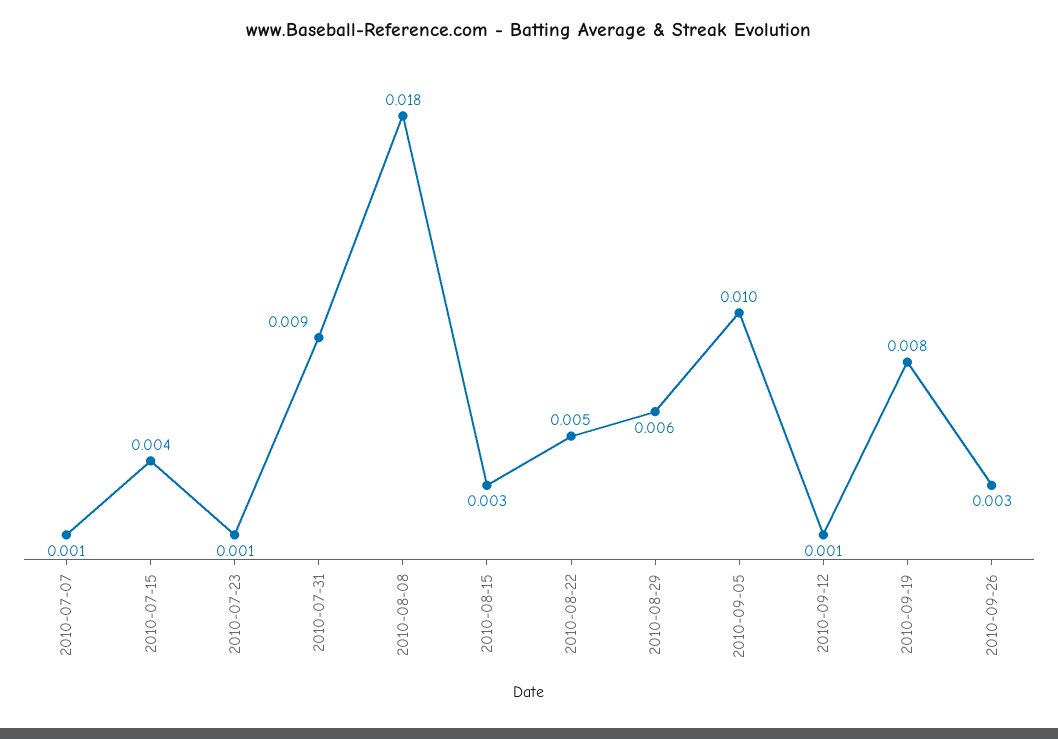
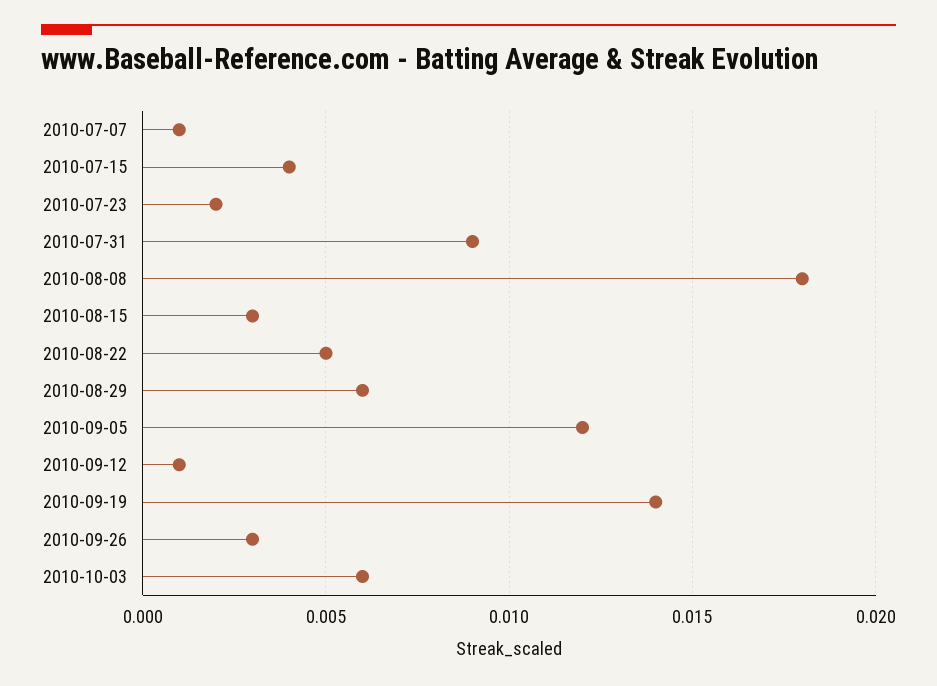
2010-07-23: 0.001 -> 0.002
2010-09-05: 0.01 -> 0.012
2010-09-19: 0.008 -> 0.014
2010-10-03: none -> 0.006

